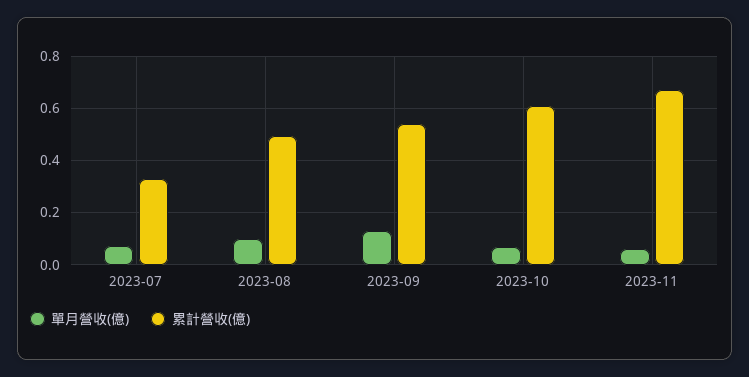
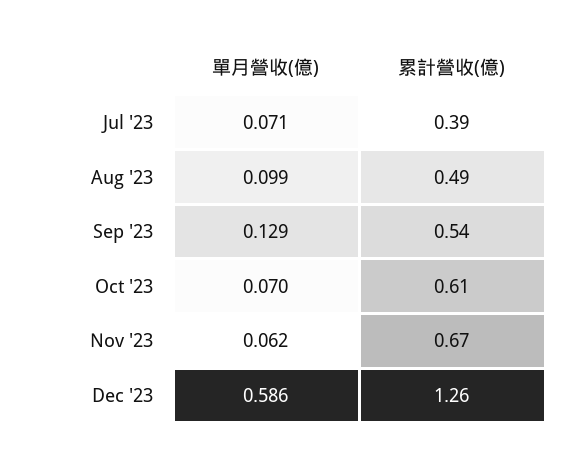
累計營收(億), 2023-07: 0.325 -> 0.39
單月營收(億), Dec '23: none -> 0.586
累計營收(億), Dec '23: none -> 1.26

